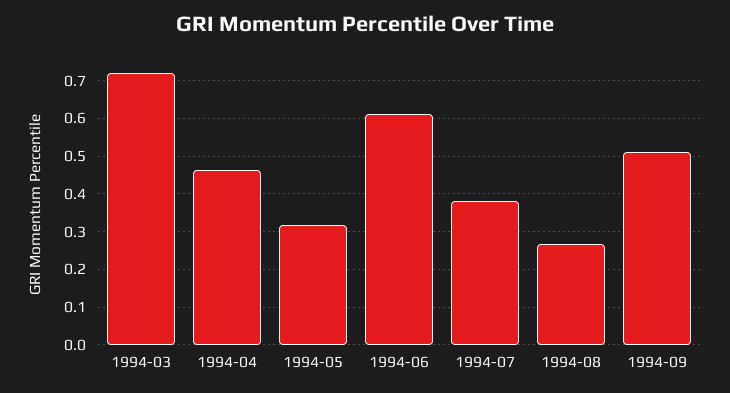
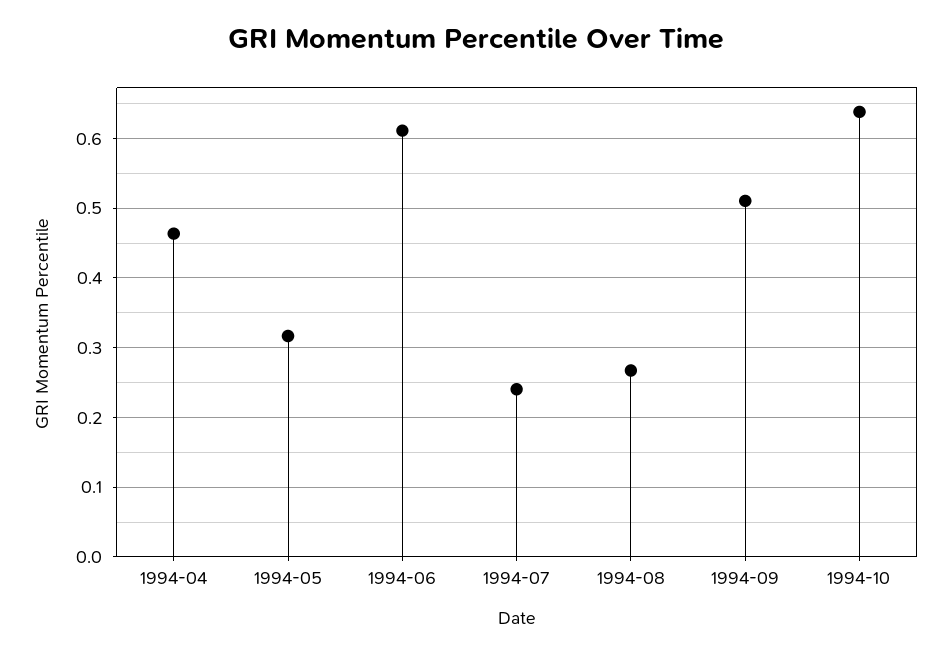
1994-03: 0.72 -> none
1994-07: 0.38 -> 0.24
1994-10: none -> 0.64

